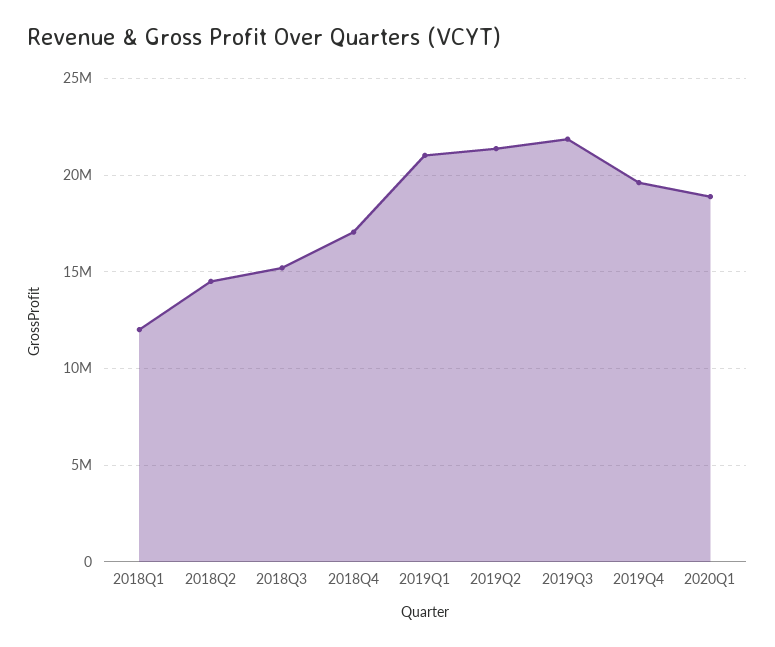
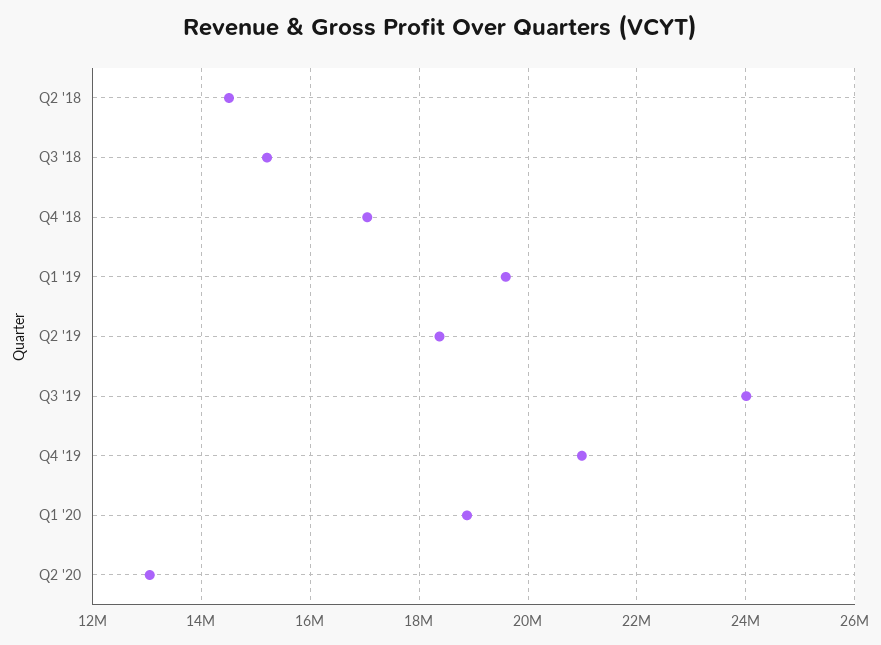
2018Q1: 12000000 -> none
2019Q1: 21000000 -> 19600000
2019Q2: 21500000 -> 18400000
2019Q3: 22000000 -> 24000000
2019Q4: 19500000 -> 21000000
Q2 '20: none -> 13000000

